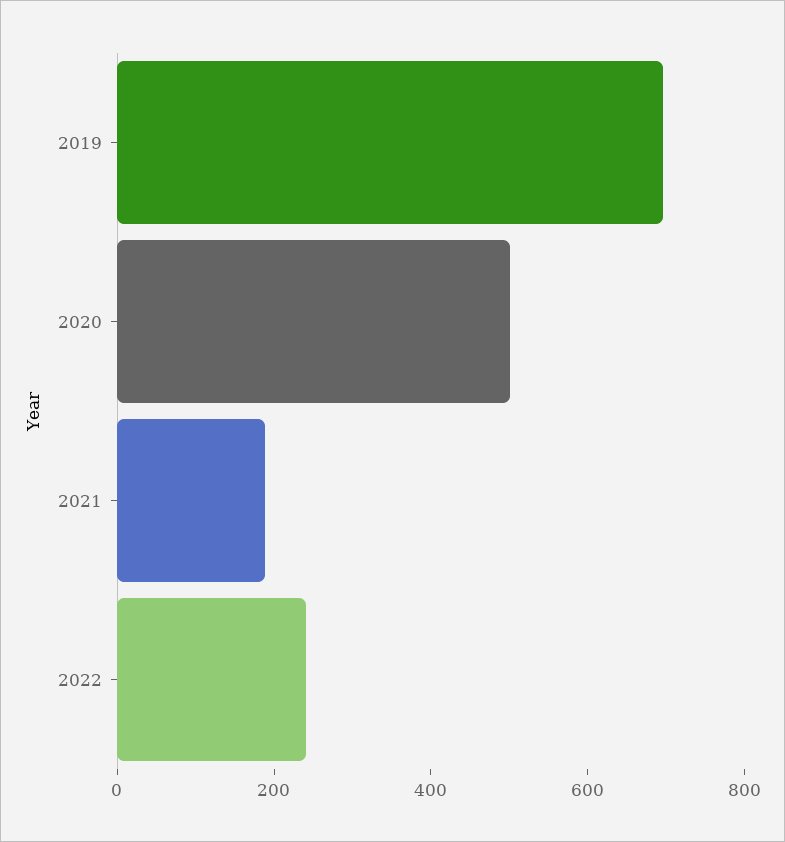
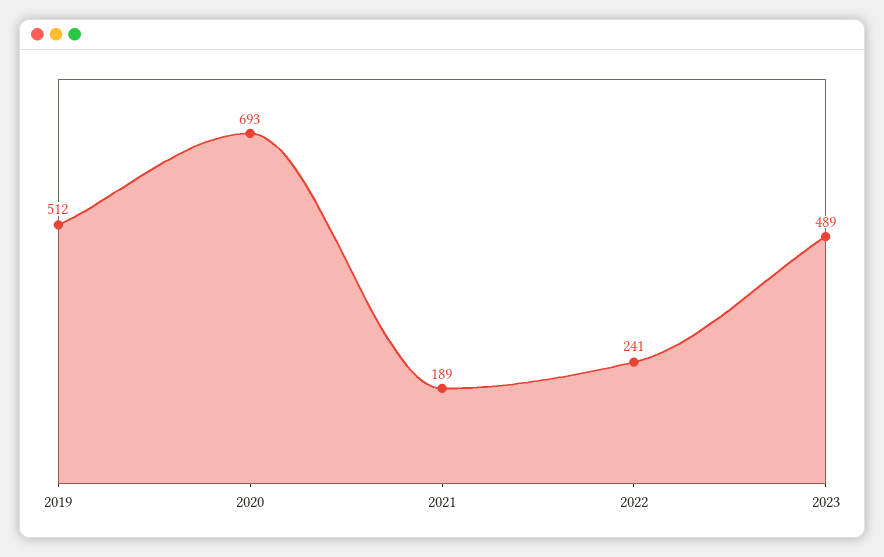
2019: 700 -> 512
2020: 500 -> 693
2023: none -> 489

